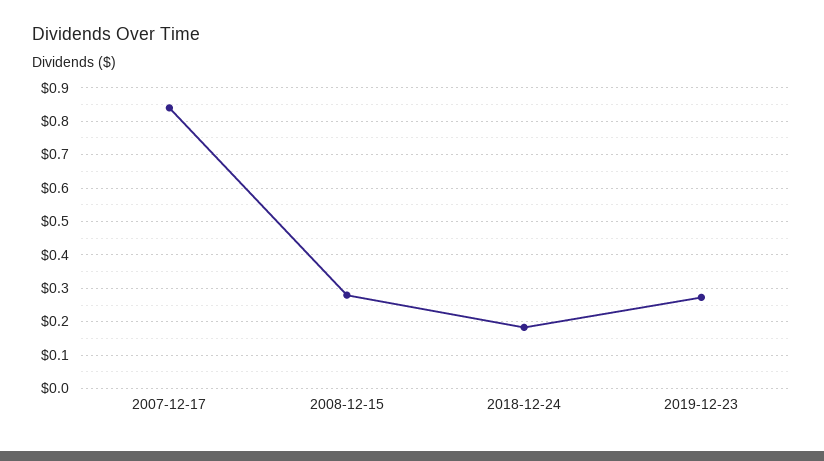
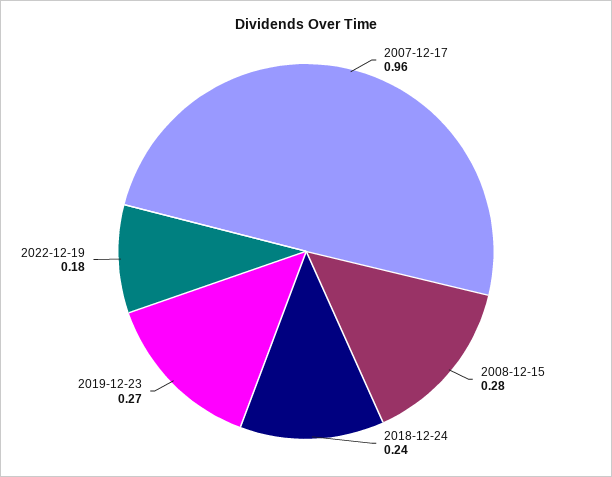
2007-12-17: 0.84 -> 0.96
2018-12-24: 0.18 -> 0.24
2022-12-19: none -> 0.18

